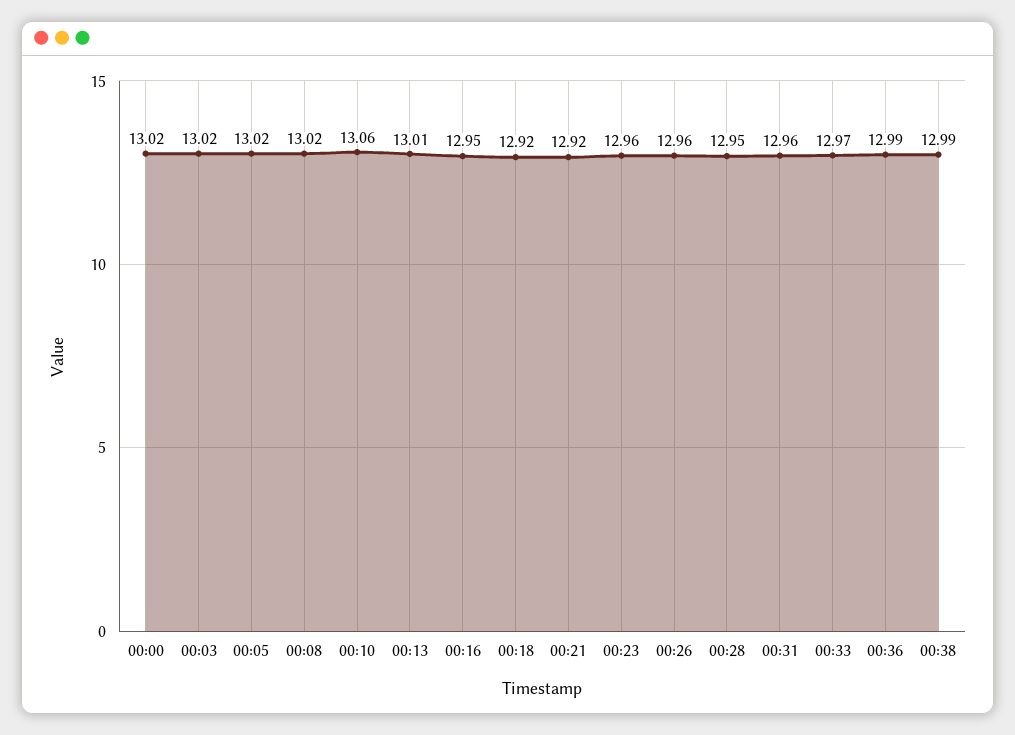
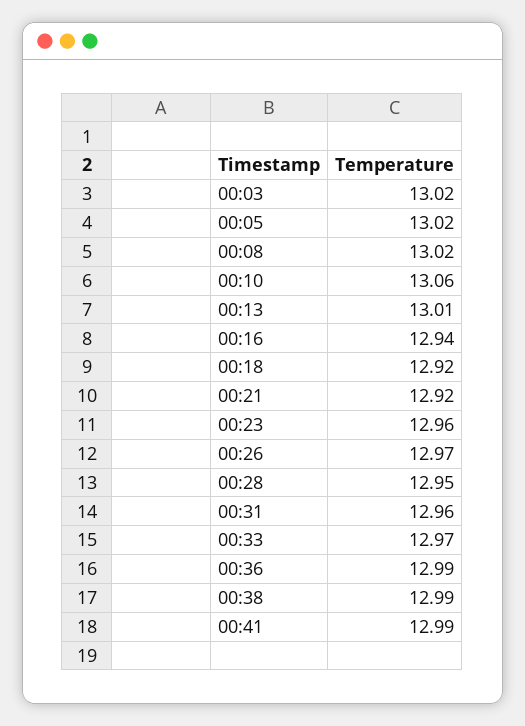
00:00: 13.02 -> none
00:16: 12.95 -> 12.94
00:26: 12.96 -> 12.97
00:41: none -> 12.99

